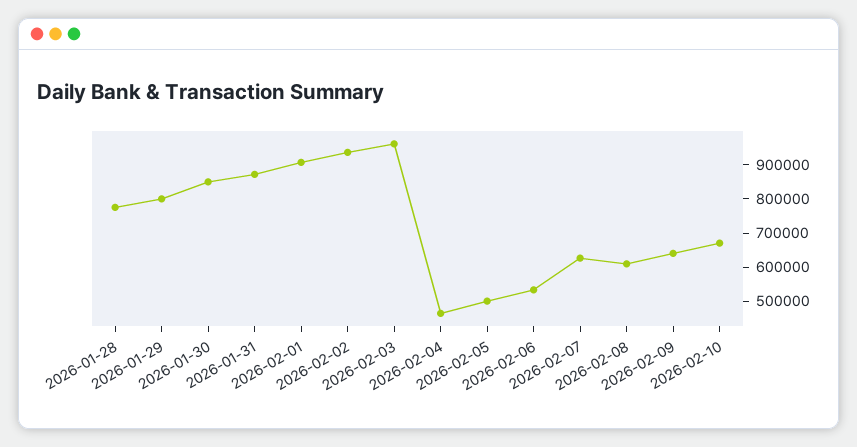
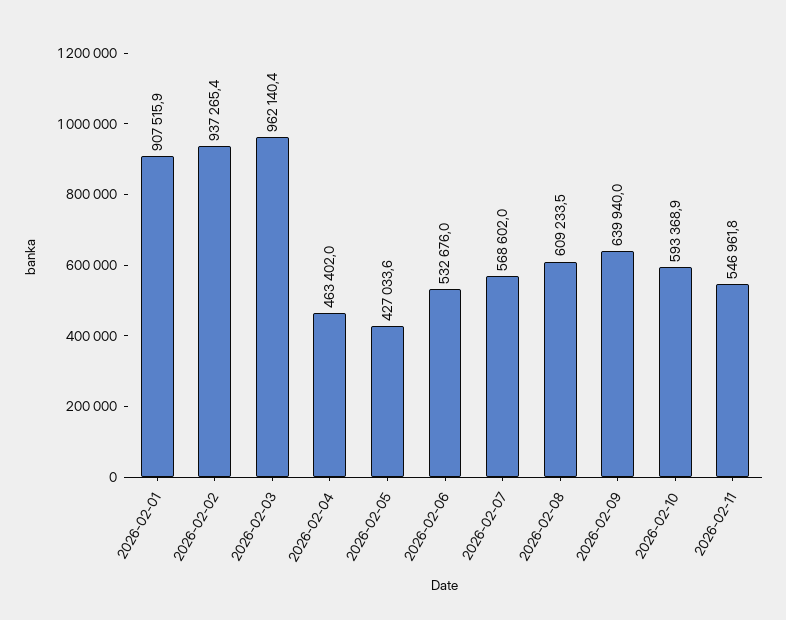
2026-01-28: 775000 -> none
2026-01-29: 800000 -> none
2026-01-30: 850000 -> none
2026-01-31: 875000 -> none
2026-02-05: 500000 -> 427033.6
2026-02-07: 625000 -> 568602
2026-02-10: 675000 -> 593368.9
2026-02-11: none -> 546961.8

